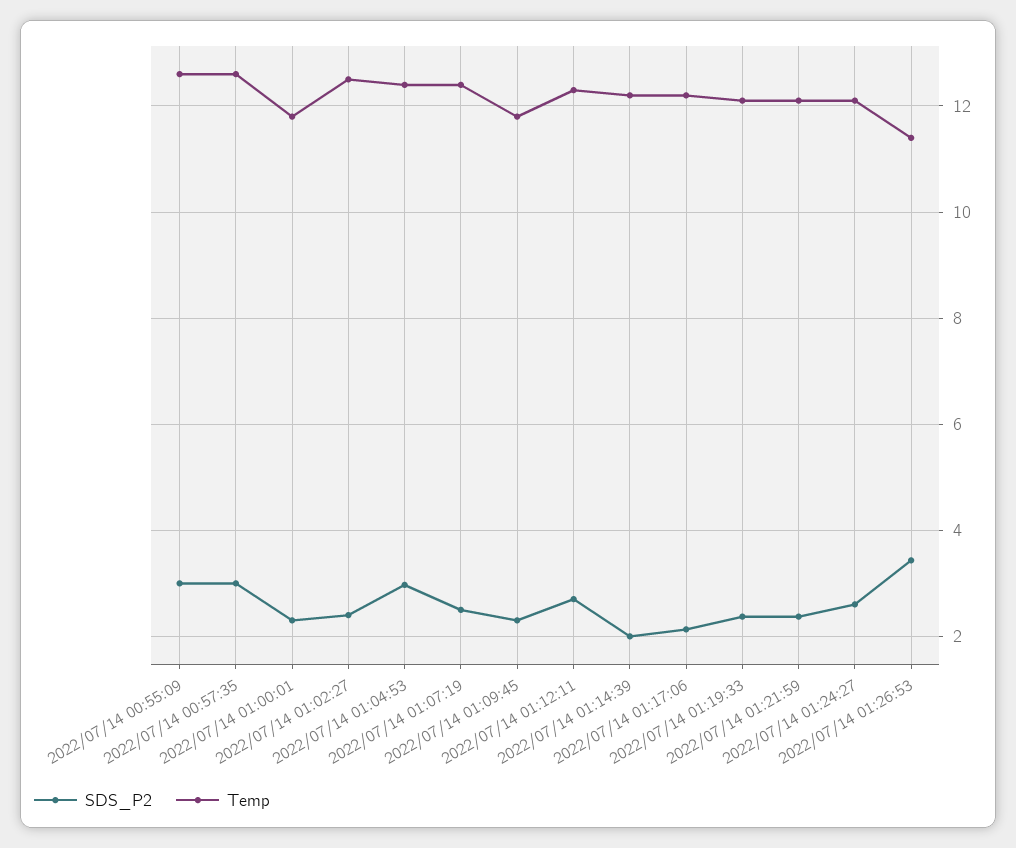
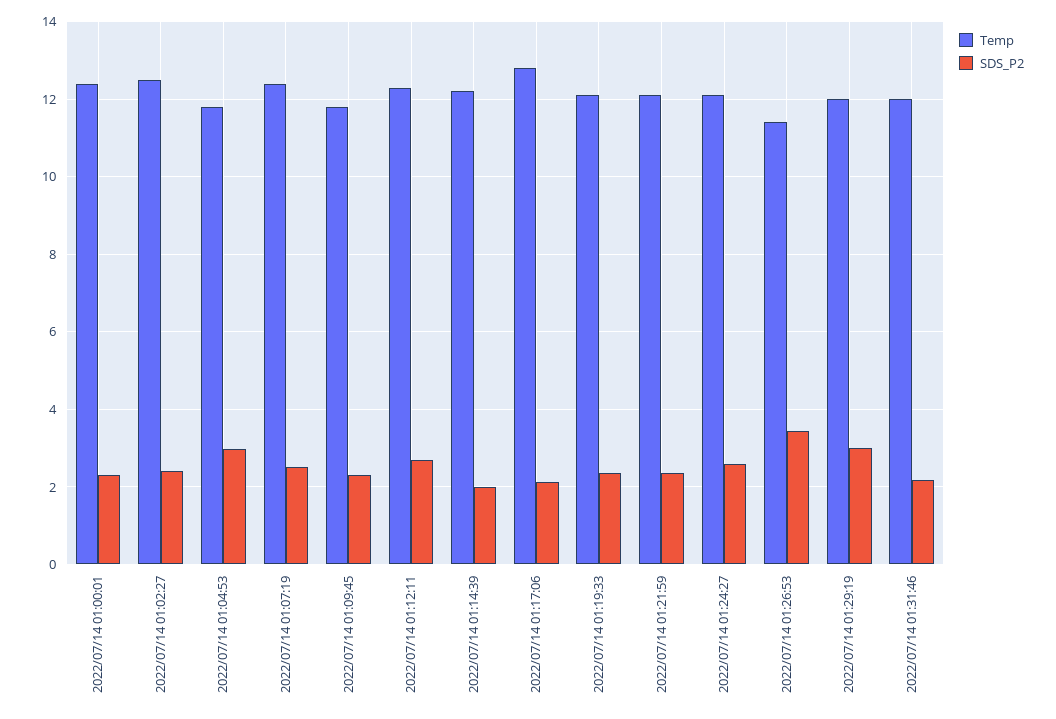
SDS_P2, 2022/07/14 00:55:09: 3 -> none
Temp, 2022/07/14 00:55:09: 12.6 -> none
SDS_P2, 2022/07/14 00:57:35: 3 -> none
Temp, 2022/07/14 00:57:35: 12.6 -> none
Temp, 2022/07/14 01:00:01: 11.8 -> 12.4
Temp, 2022/07/14 01:04:53: 12.4 -> 11.8
Temp, 2022/07/14 01:17:06: 12.2 -> 12.8
Temp, 2022/07/14 01:29:19: none -> 12
SDS_P2, 2022/07/14 01:29:19: none -> 3
Temp, 2022/07/14 01:31:46: none -> 12
SDS_P2, 2022/07/14 01:31:46: none -> 2.2

